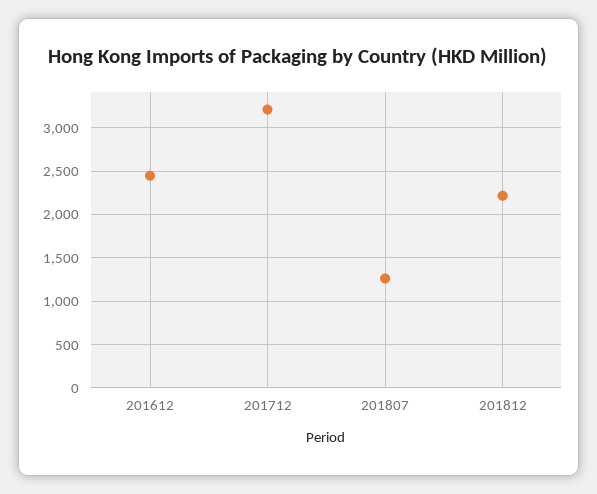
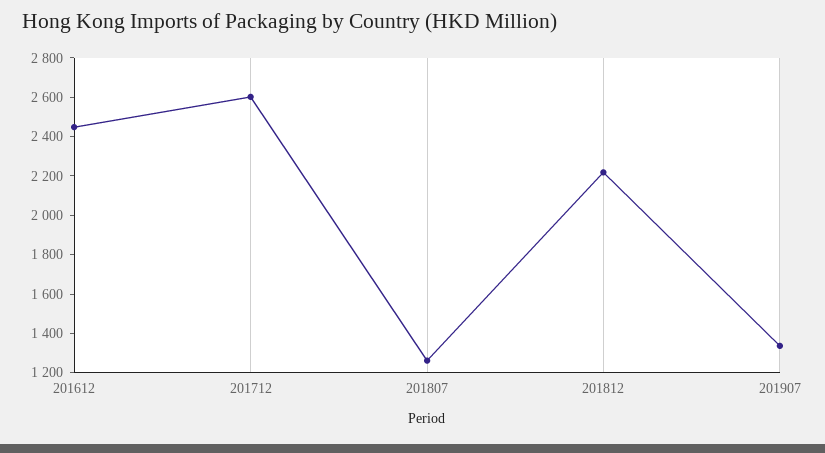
201712: 3200 -> 2600
201907: none -> 1350

